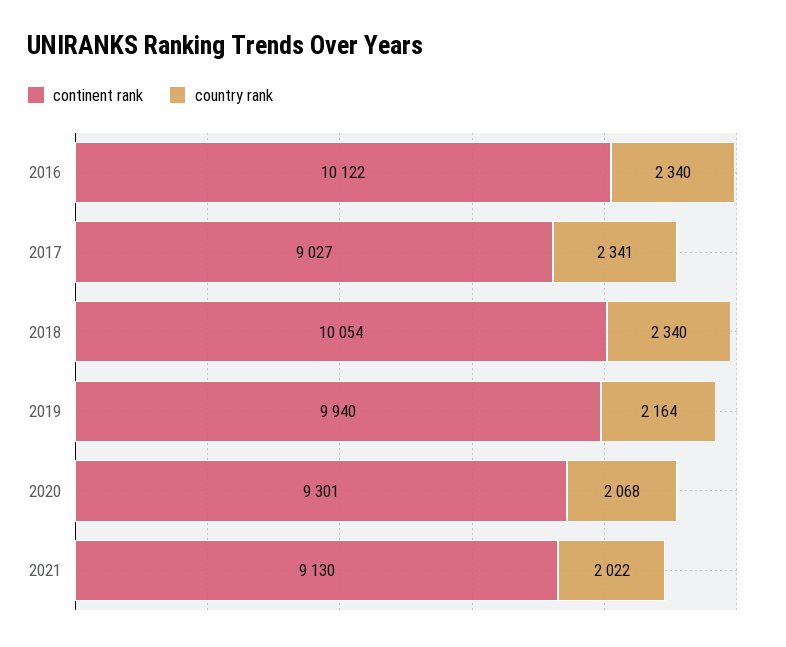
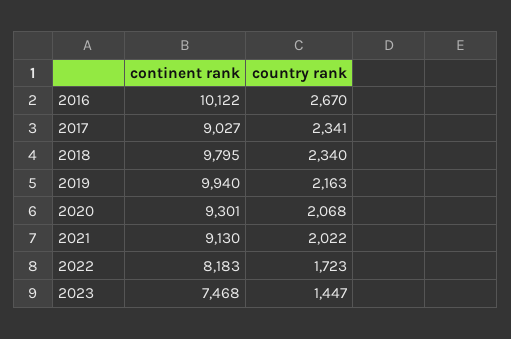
country rank, 2016: 2340 -> 2670
continent rank, 2018: 10054 -> 9795
country rank, 2019: 2164 -> 2163
continent rank, 2022: none -> 8183
country rank, 2022: none -> 1723
continent rank, 2023: none -> 7468
country rank, 2023: none -> 1447

